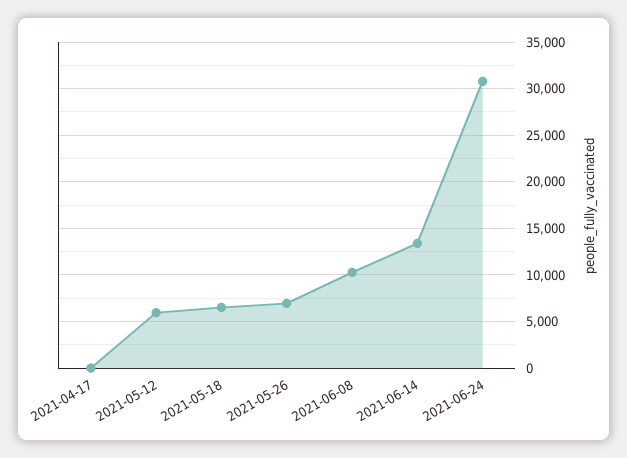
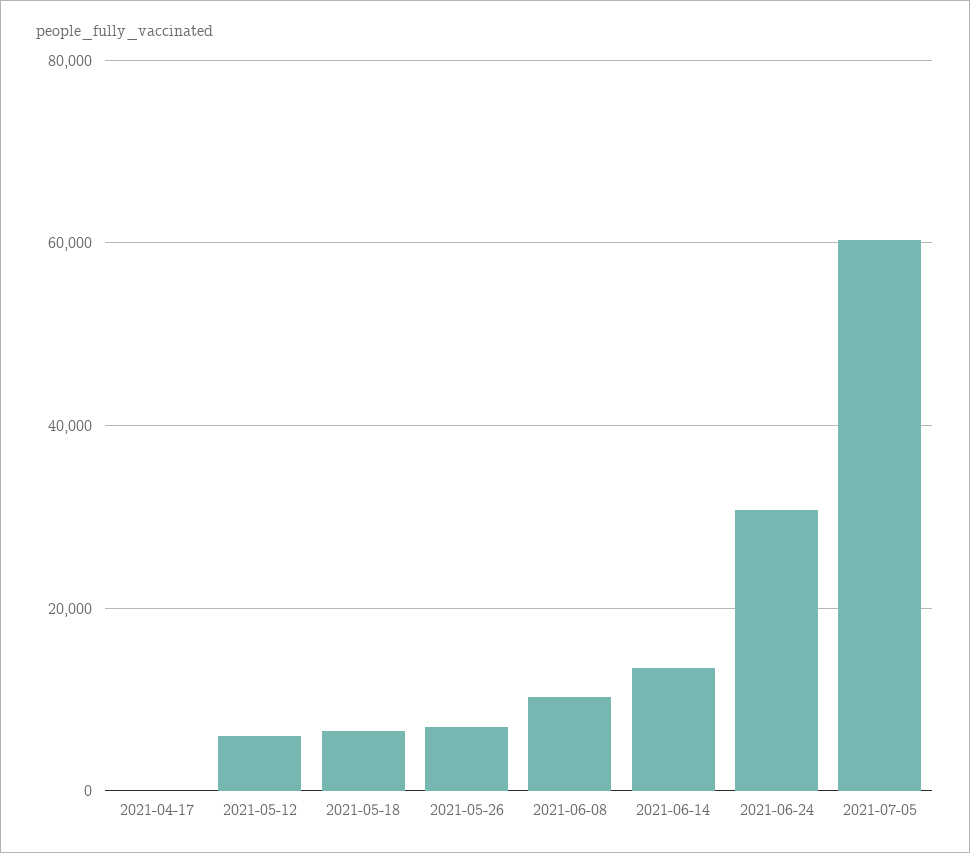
2021-07-05: none -> 60000

